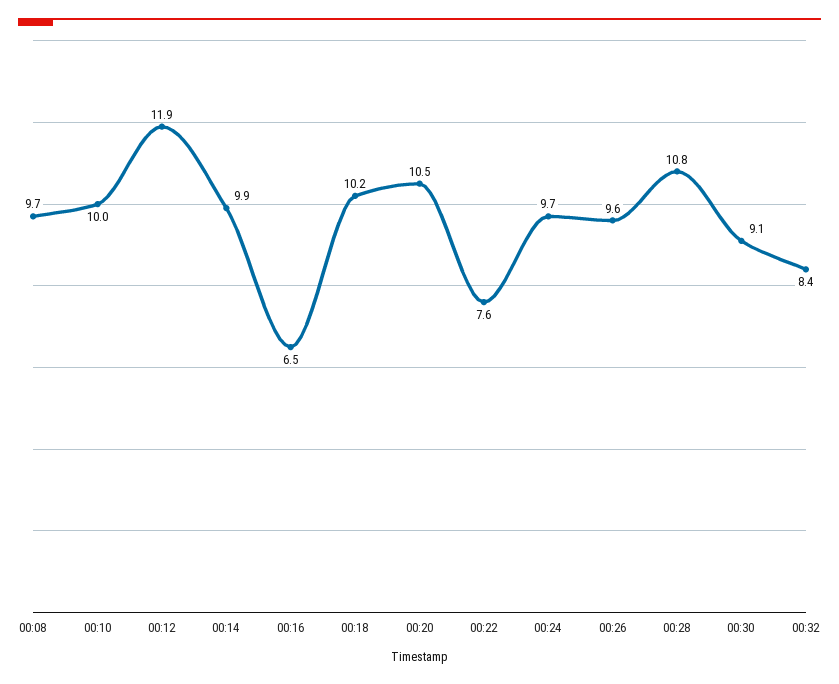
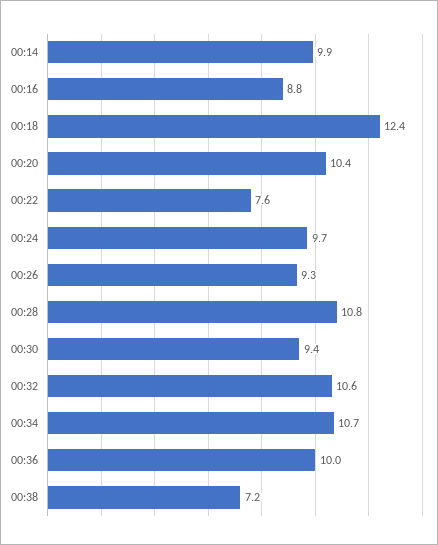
00:08: 9.7 -> none
00:10: 10 -> none
00:12: 11.9 -> none
00:16: 6.5 -> 8.8
00:18: 10.2 -> 12.4
00:20: 10.5 -> 10.4
00:26: 9.6 -> 9.3
00:30: 9.1 -> 9.4
00:32: 8.4 -> 10.6
00:34: none -> 10.7
00:36: none -> 10
00:38: none -> 7.2

